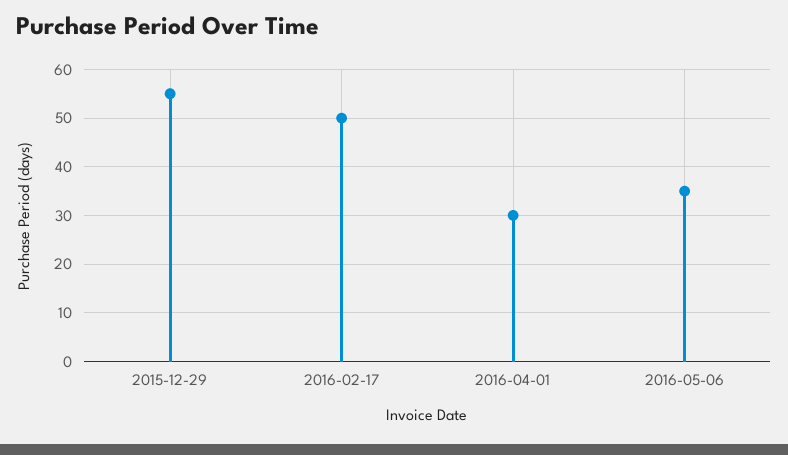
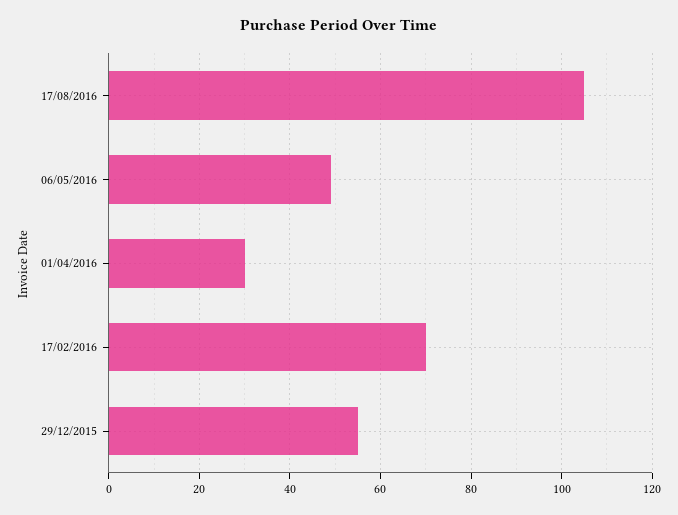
2016-02-17: 50 -> 70
2016-05-06: 35 -> 50
17/08/2016: none -> 105

